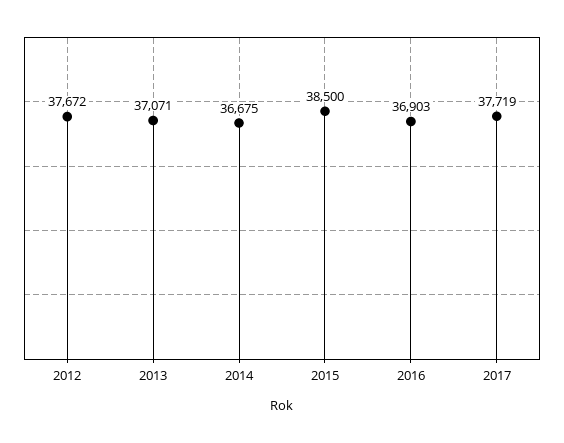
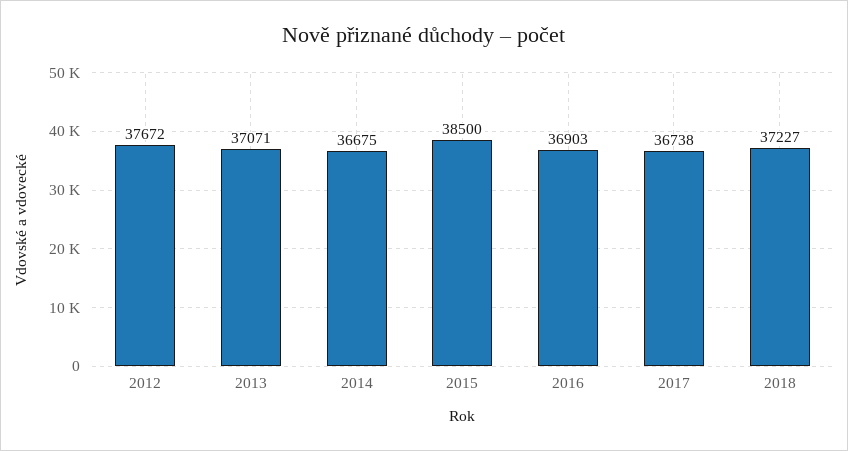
2017: 37719 -> 36738
2018: none -> 37227

